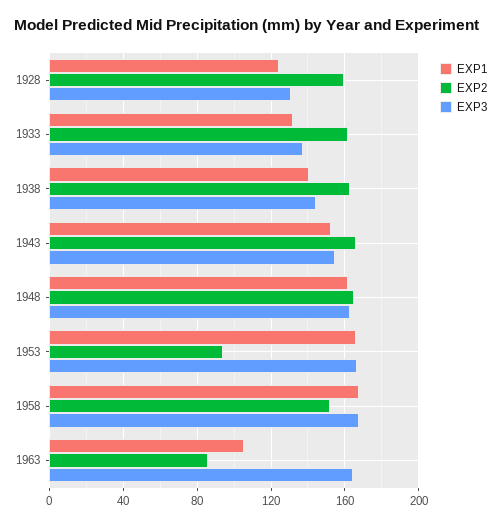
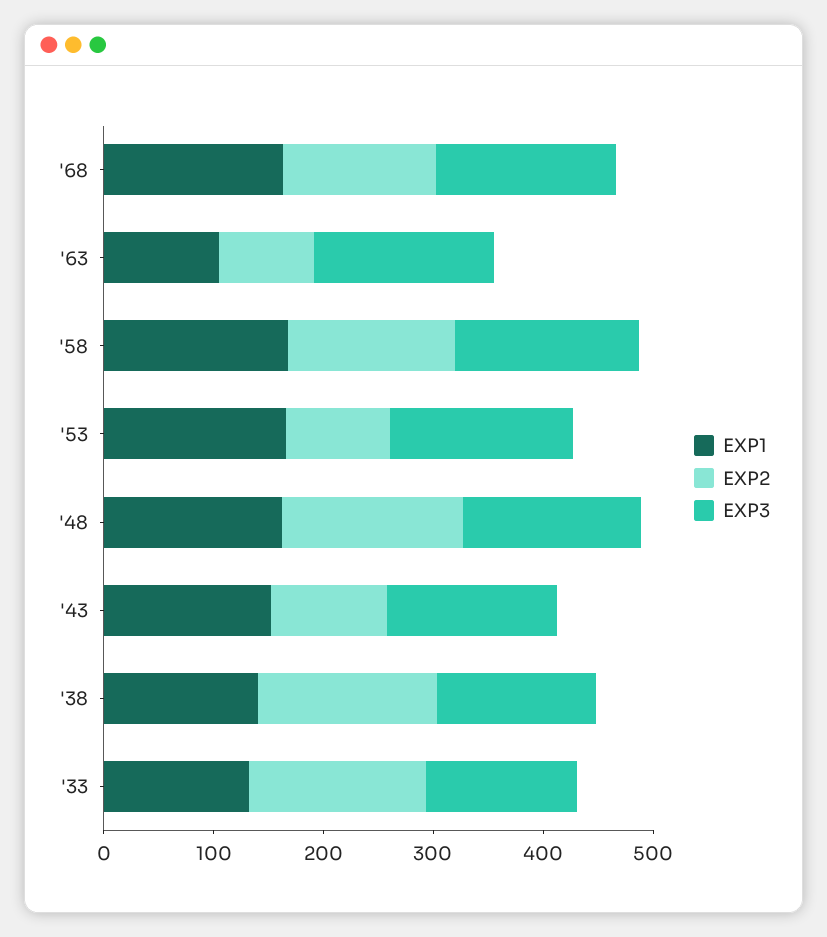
EXP1, 1928: 125 -> none
EXP2, 1928: 160 -> none
EXP3, 1928: 130 -> none
EXP2, 1943: 165 -> 100
EXP1, '68: none -> 160
EXP2, '68: none -> 140
EXP3, '68: none -> 160

